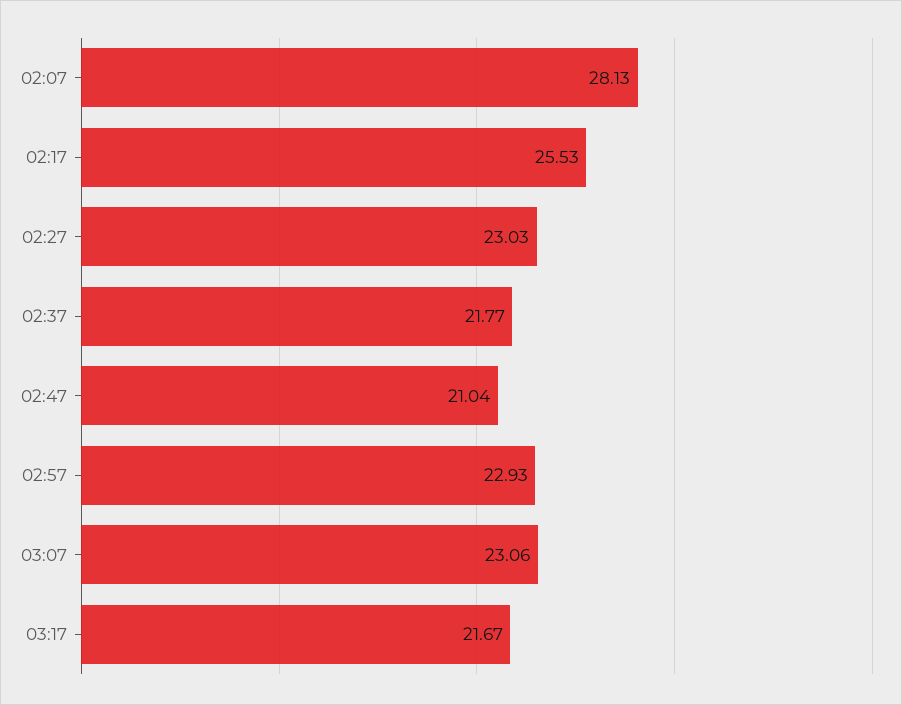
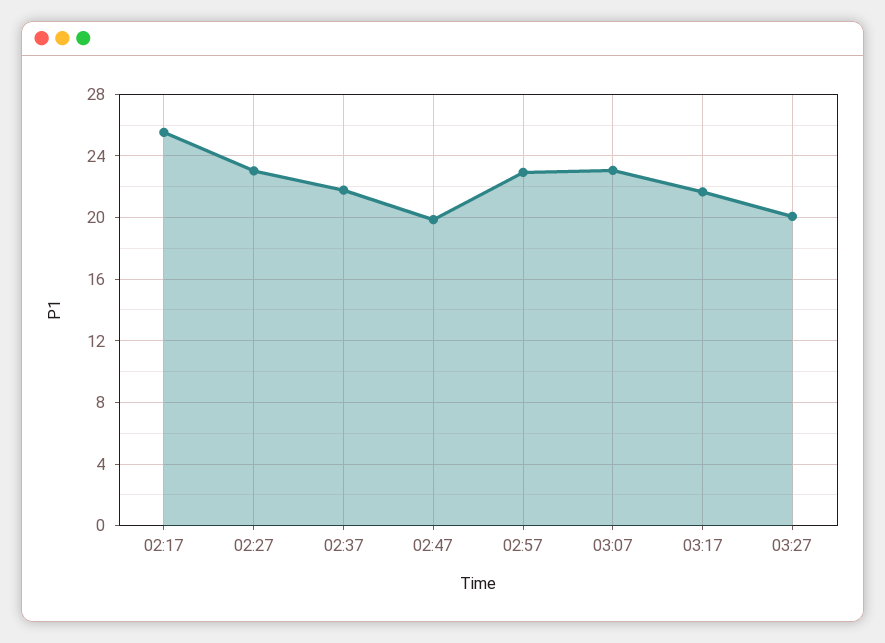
02:07: 28.13 -> none
02:47: 21.04 -> 20
03:27: none -> 20

